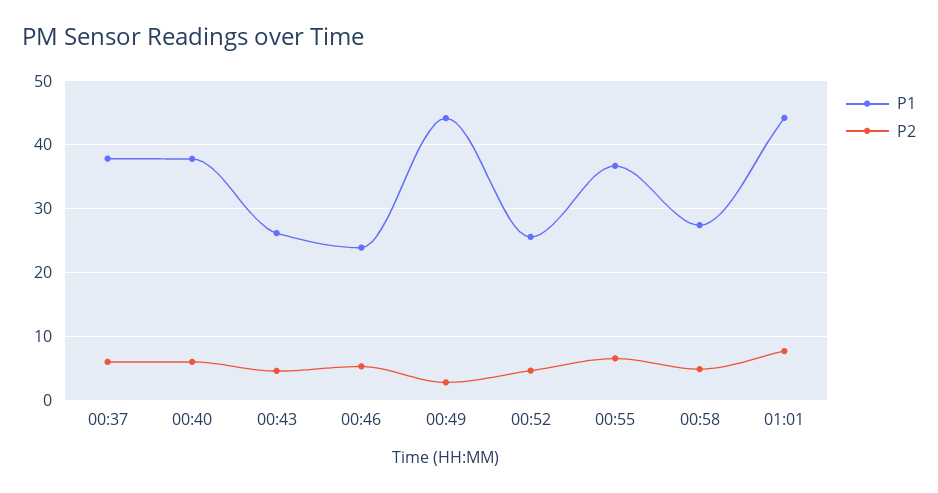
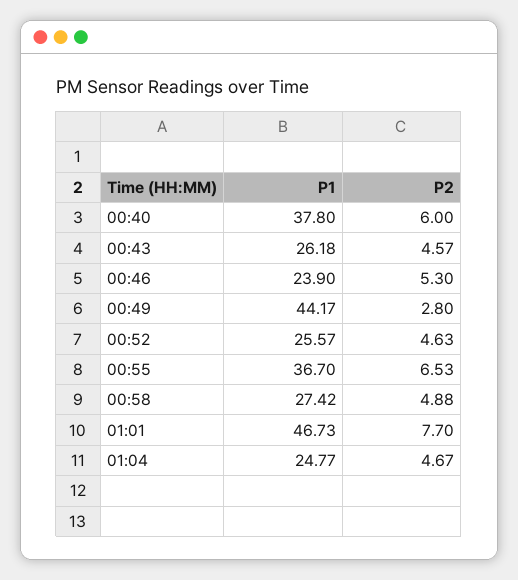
P1, 00:37: 38 -> none
P2, 00:37: 6 -> none
P1, 01:01: 44 -> 46.73
P1, 01:04: none -> 24.77
P2, 01:04: none -> 4.67

